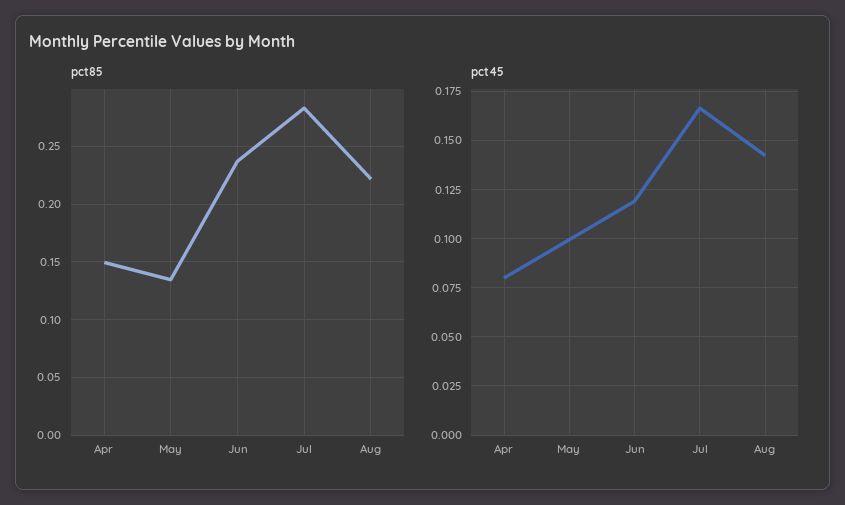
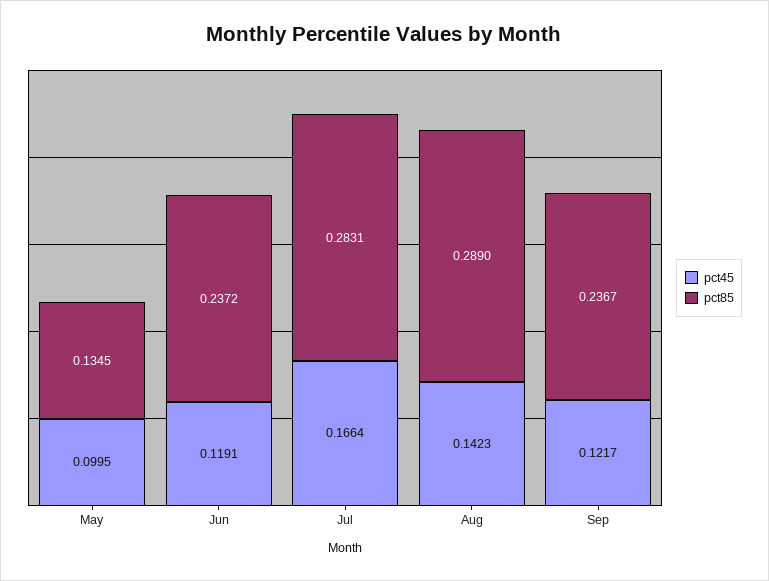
pct85, Apr: 0.15 -> none
pct85, Aug: 0.22 -> 0.289
pct45, Apr: 0.08 -> none
pct45, Sep: none -> 0.1217
pct85, Sep: none -> 0.2367

